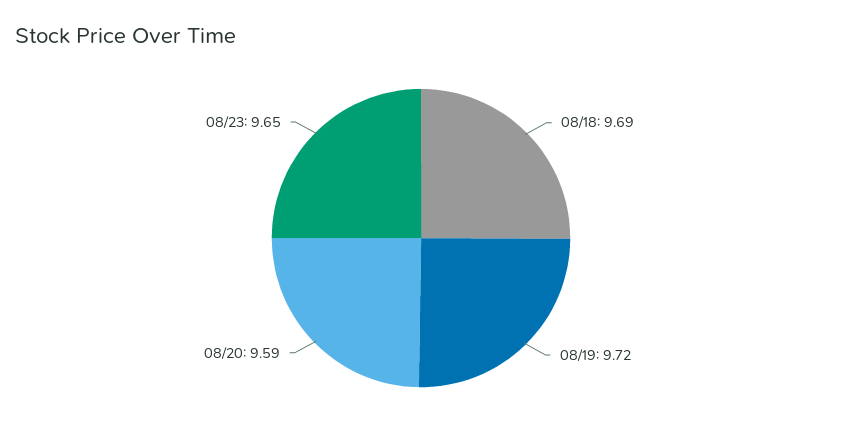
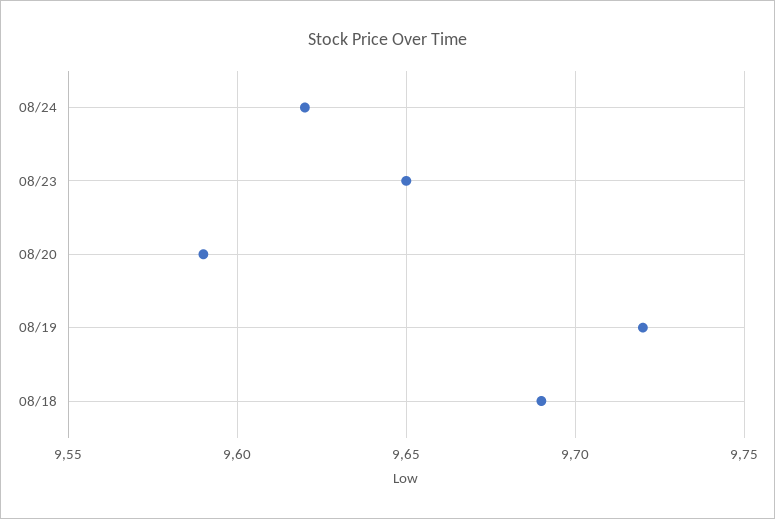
08/24: none -> 9.62

